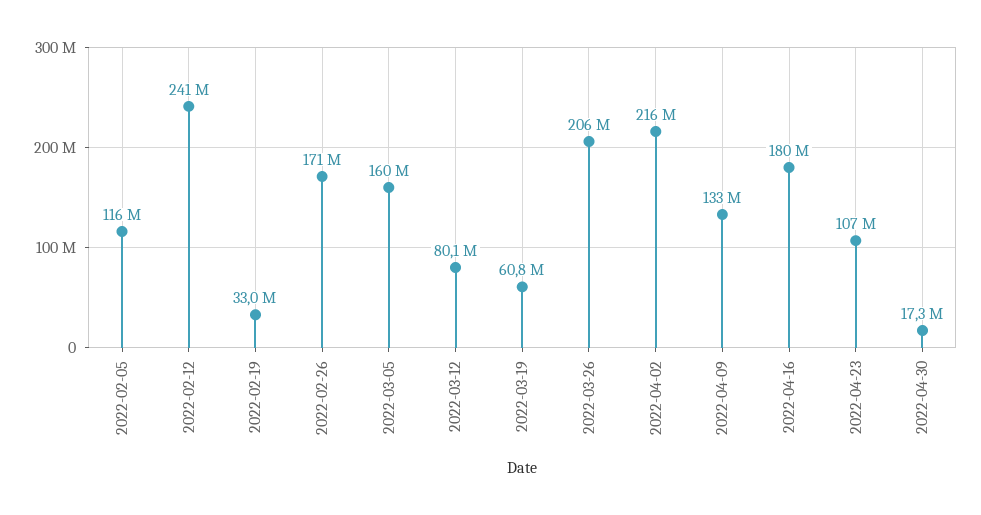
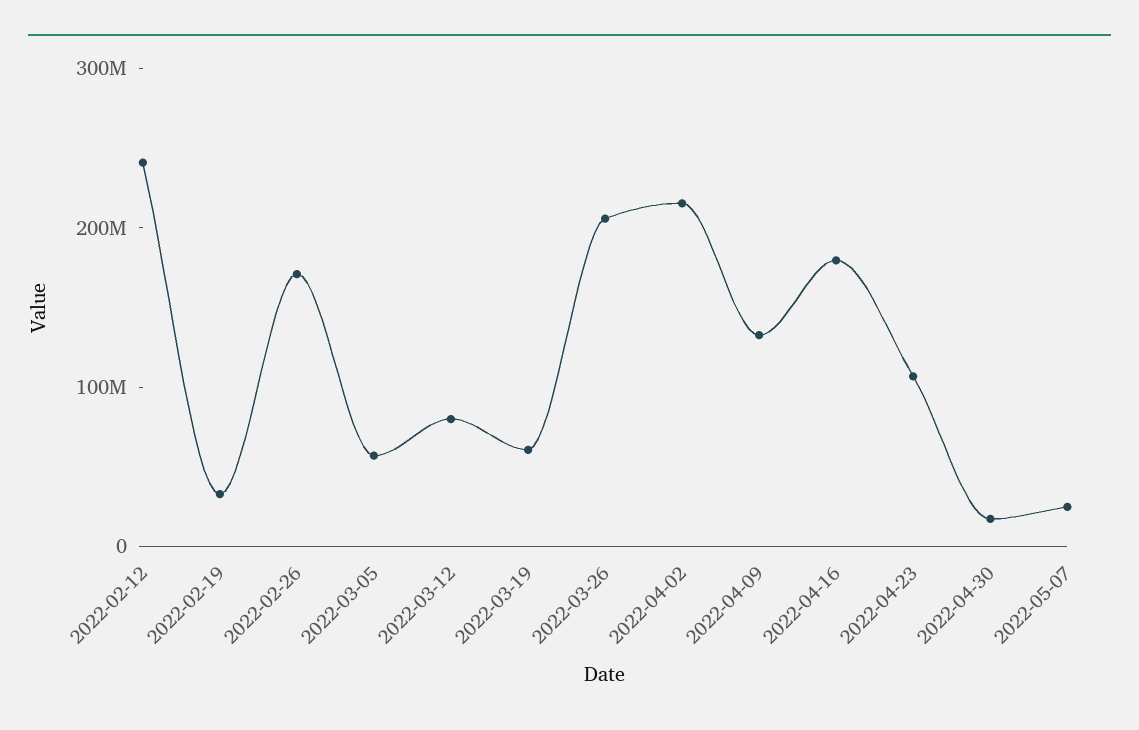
2022-02-05: 116000000 -> none
2022-03-05: 160000000 -> 60000000
2022-05-07: none -> 20000000

